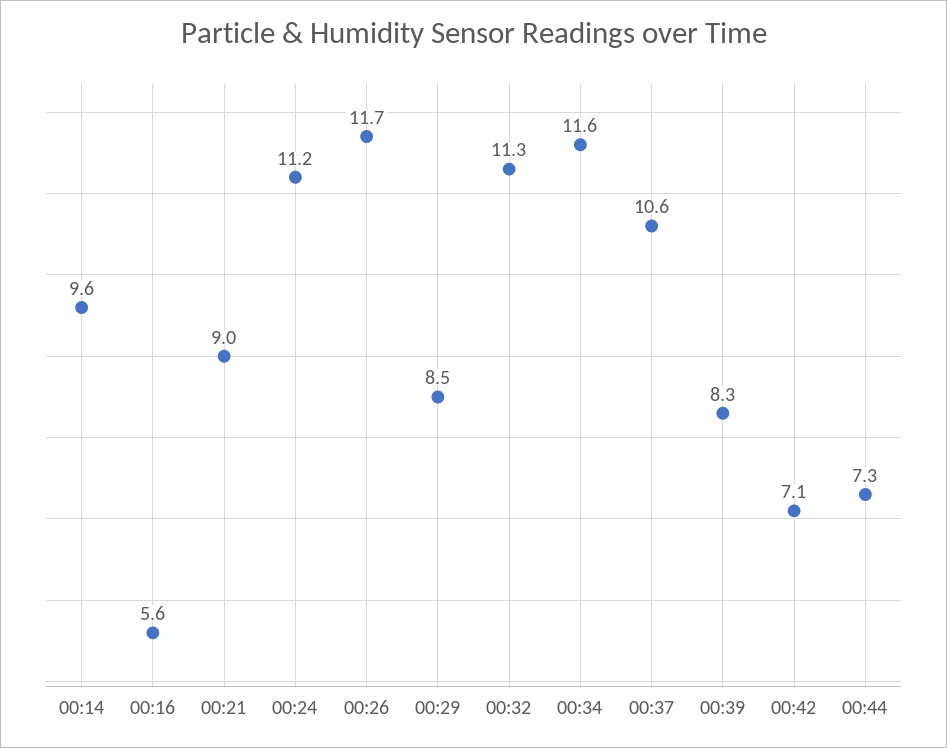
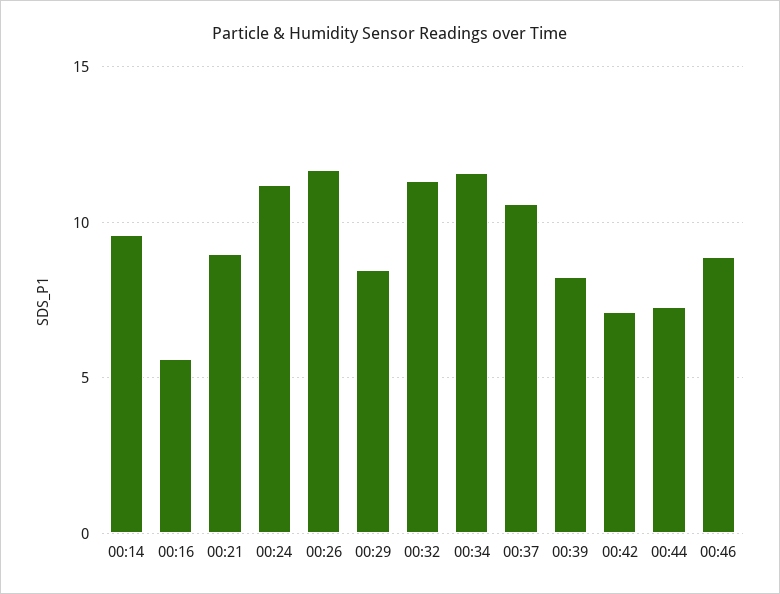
00:46: none -> 9

